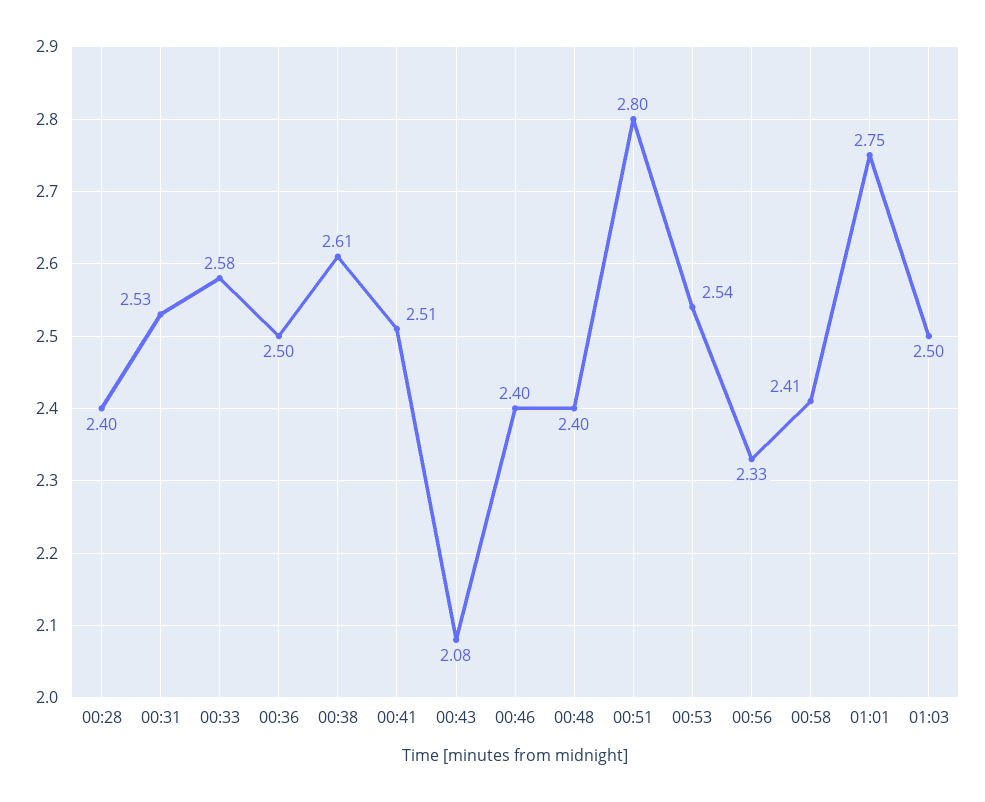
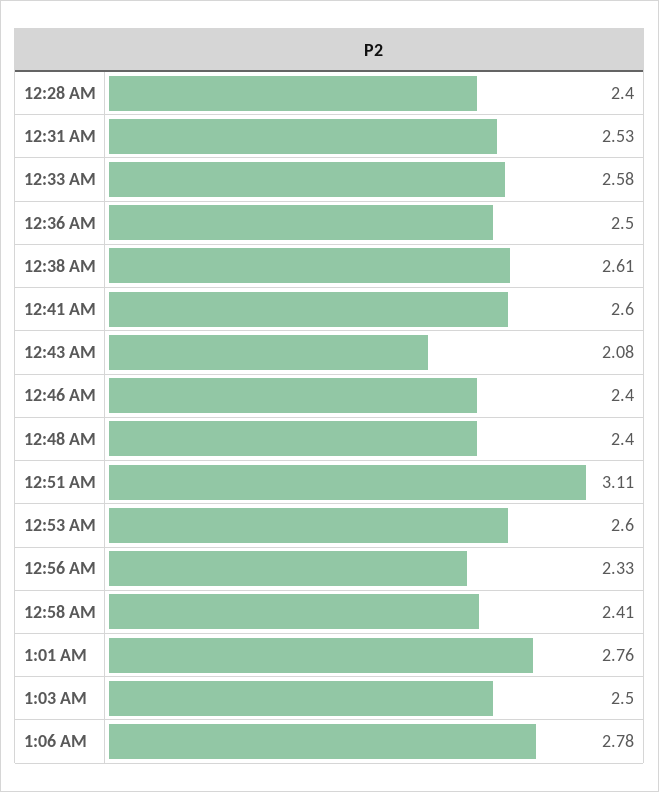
00:41: 2.51 -> 2.6
00:51: 2.8 -> 3.11
00:53: 2.54 -> 2.6
01:01: 2.75 -> 2.76
1:06 AM: none -> 2.78

